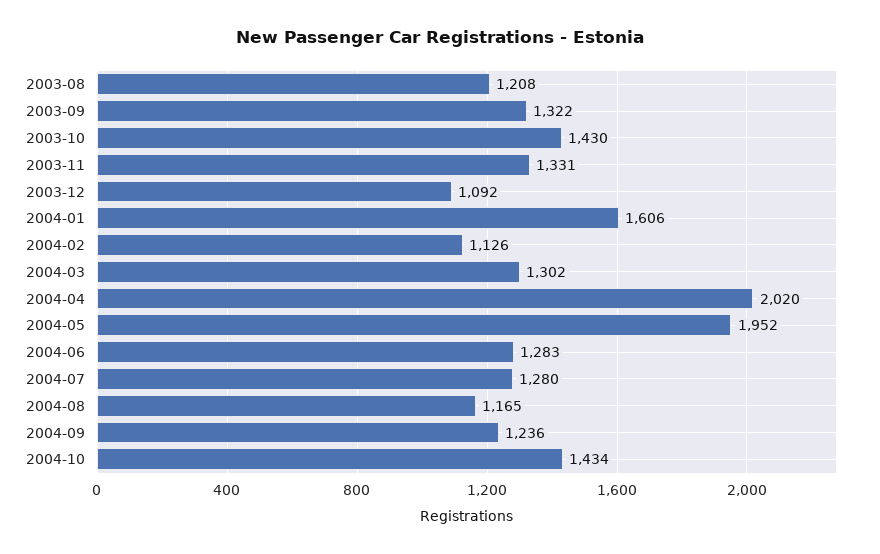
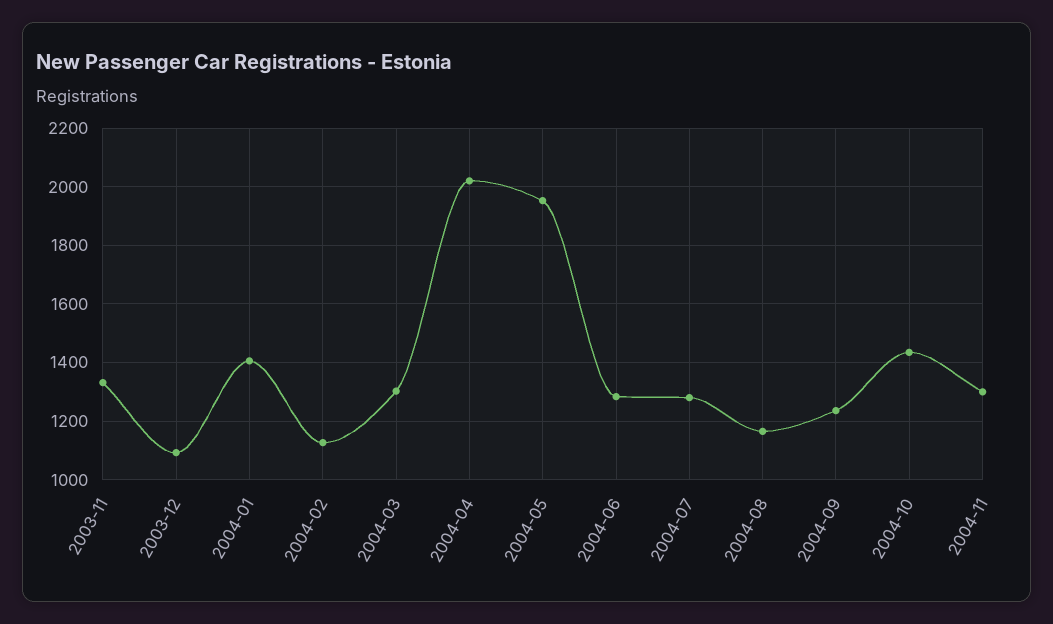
2003-08: 1208 -> none
2003-09: 1322 -> none
2003-10: 1430 -> none
2004-01: 1606 -> 1400
2004-11: none -> 1300

